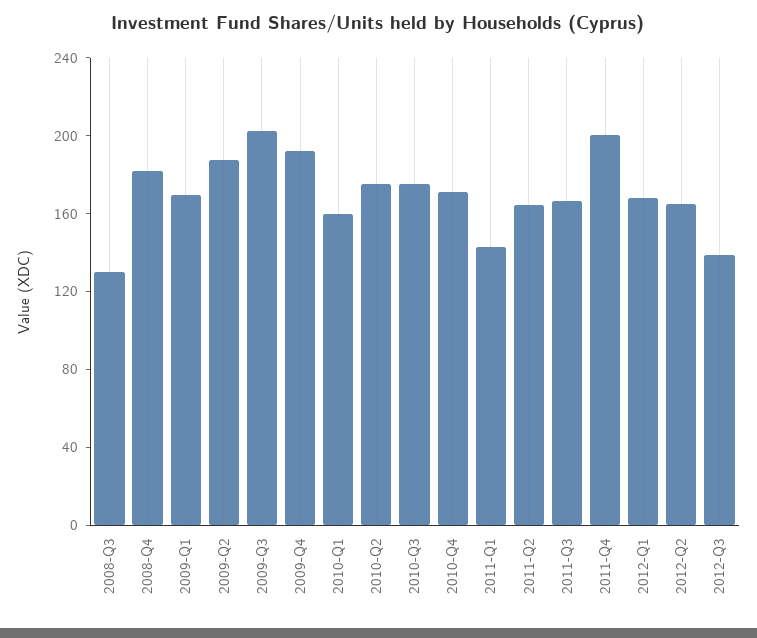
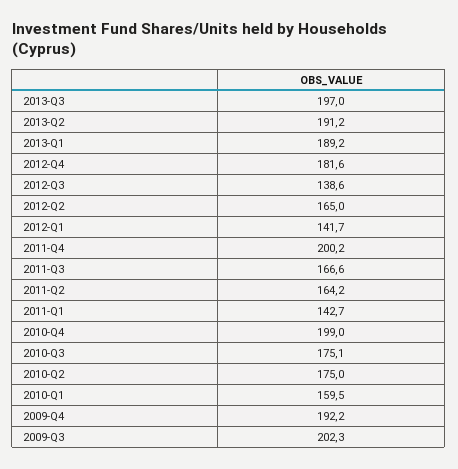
2008-Q3: 130 -> none
2008-Q4: 180 -> none
2009-Q1: 170 -> none
2009-Q2: 190 -> none
2010-Q4: 170 -> 199
2012-Q1: 170 -> 141.7
2013-Q3: none -> 197
2013-Q2: none -> 191.2
2013-Q1: none -> 189.2
2012-Q4: none -> 181.6

